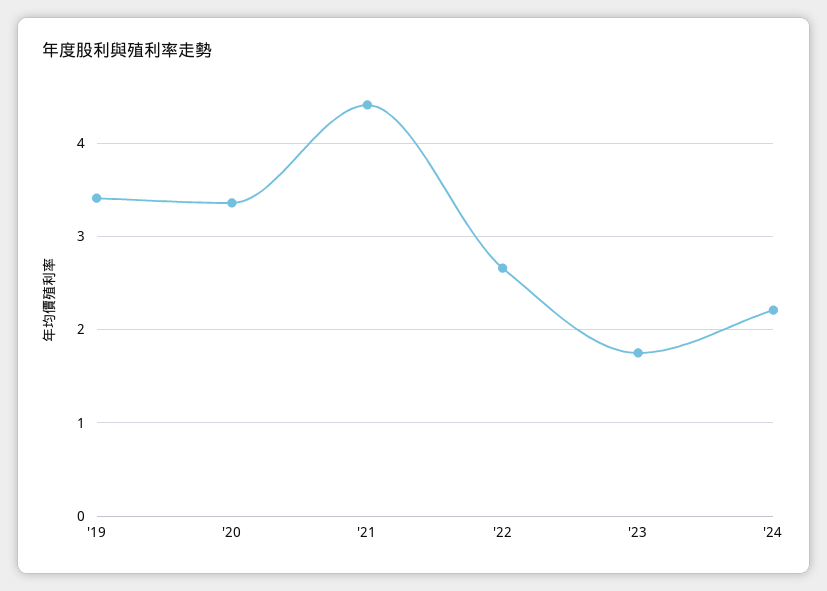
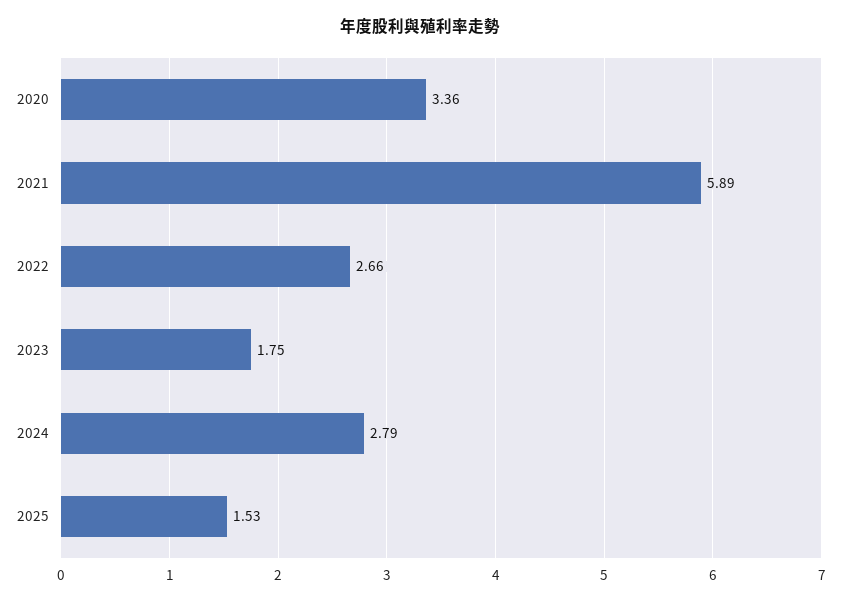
'19: 3.4 -> none
'21: 4.4 -> 5.89
'24: 2.2 -> 2.79
2025: none -> 1.53

